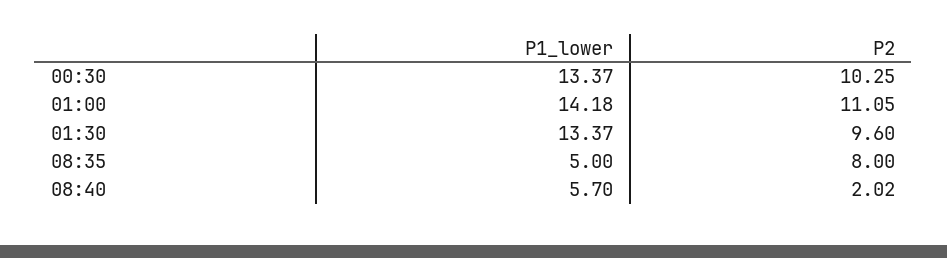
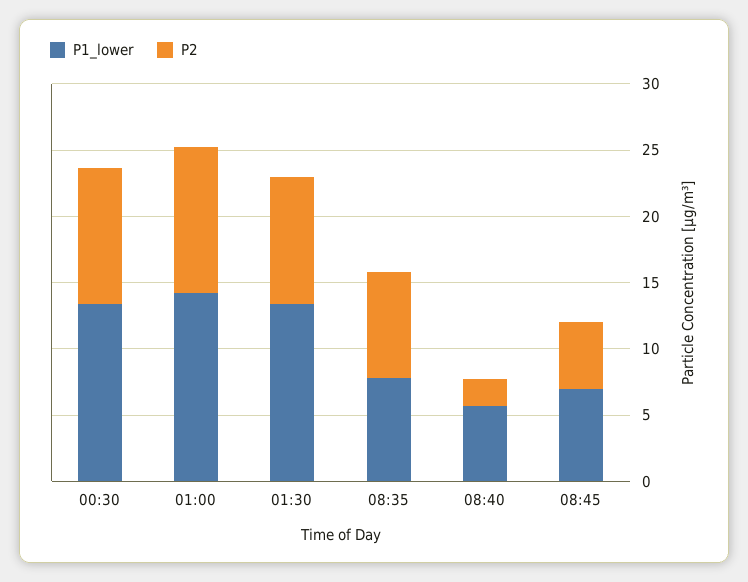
P1_lower, 08:35: 5 -> 8
P1_lower, 08:45: none -> 7
P2, 08:45: none -> 5

